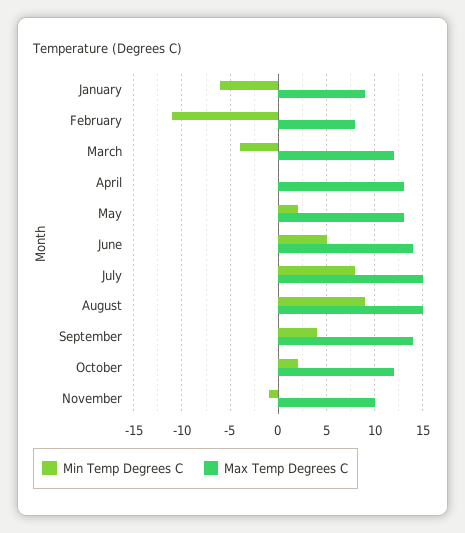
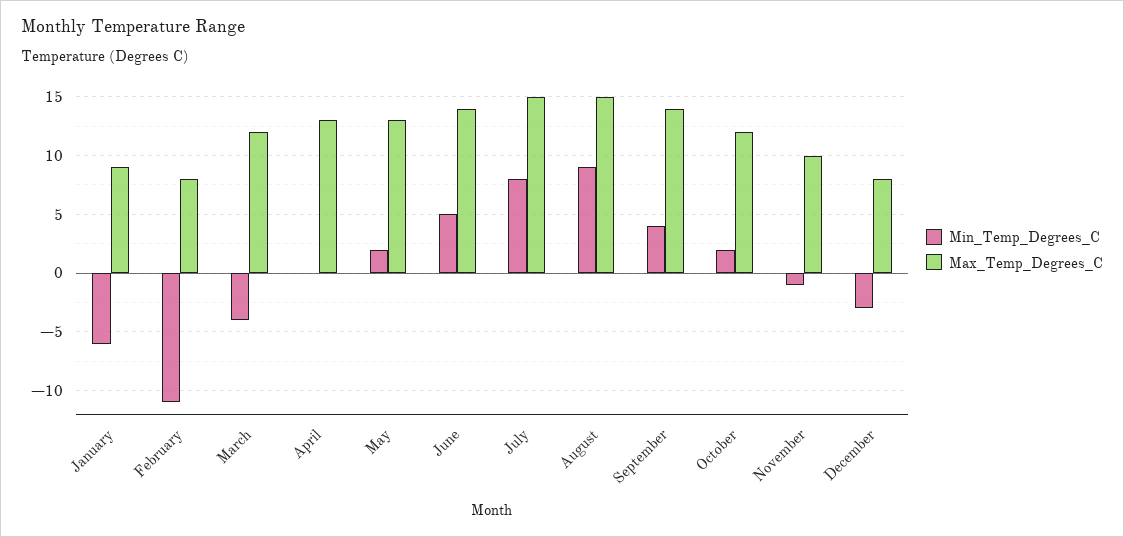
Min Temp Degrees C, December: none -> -3
Max Temp Degrees C, December: none -> 8

